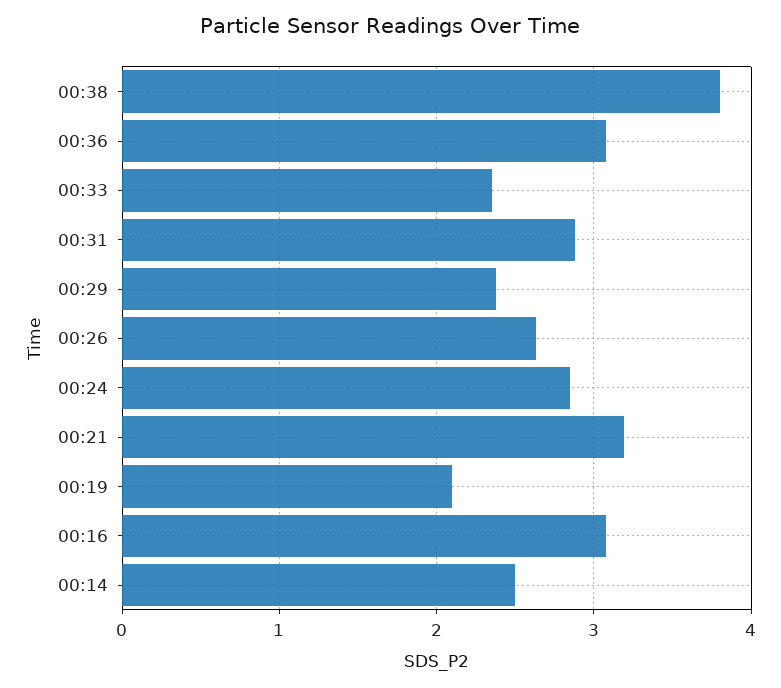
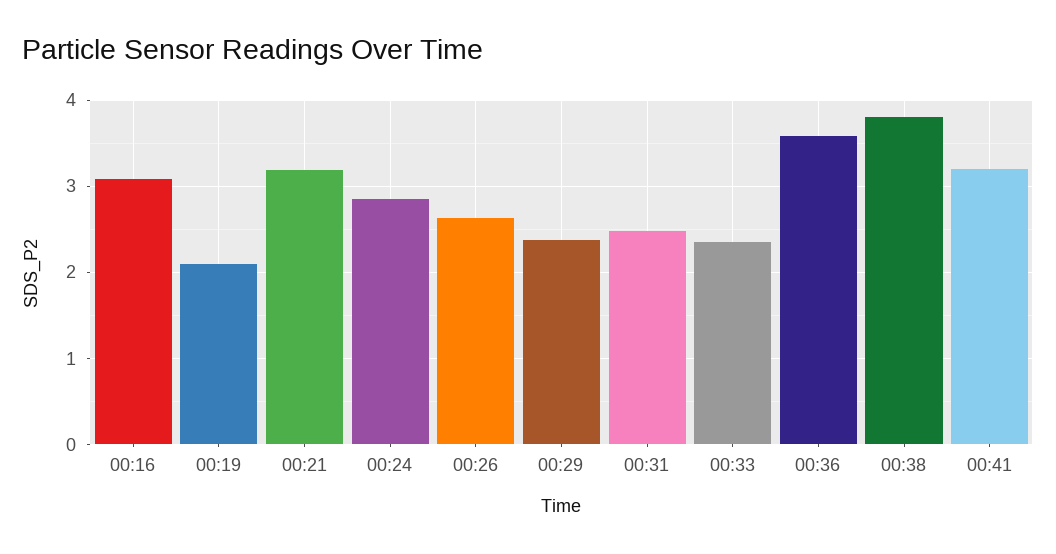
00:36: 3.1 -> 3.6
00:31: 2.9 -> 2.5
00:14: 2.5 -> none
00:41: none -> 3.2

